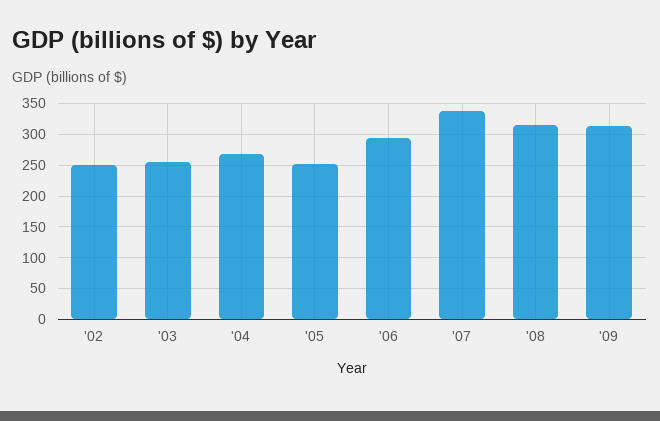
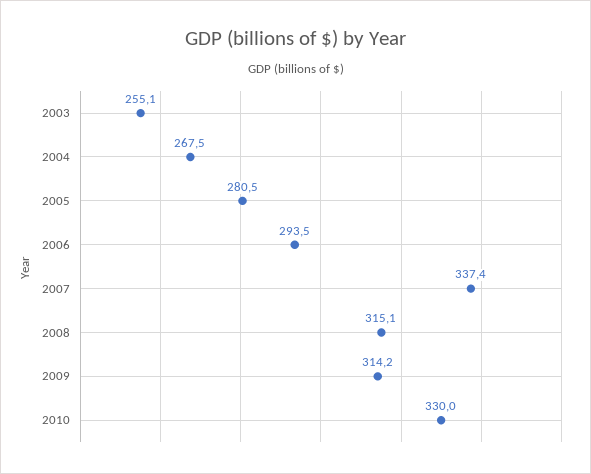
'02: 250 -> none
'05: 250 -> 280.5
2010: none -> 330

